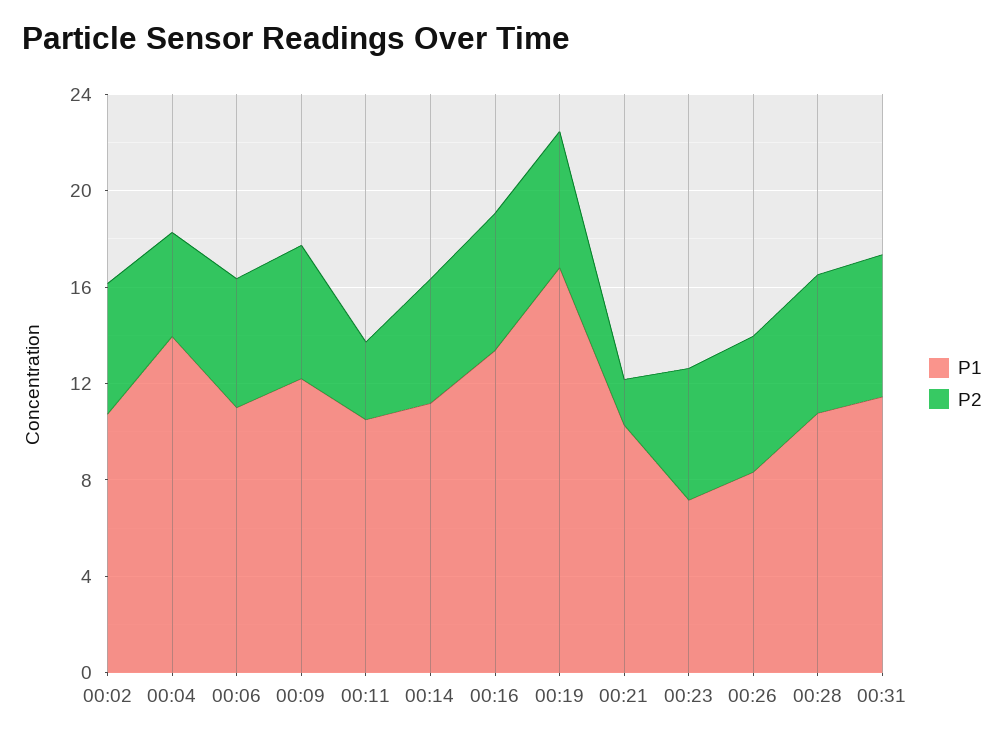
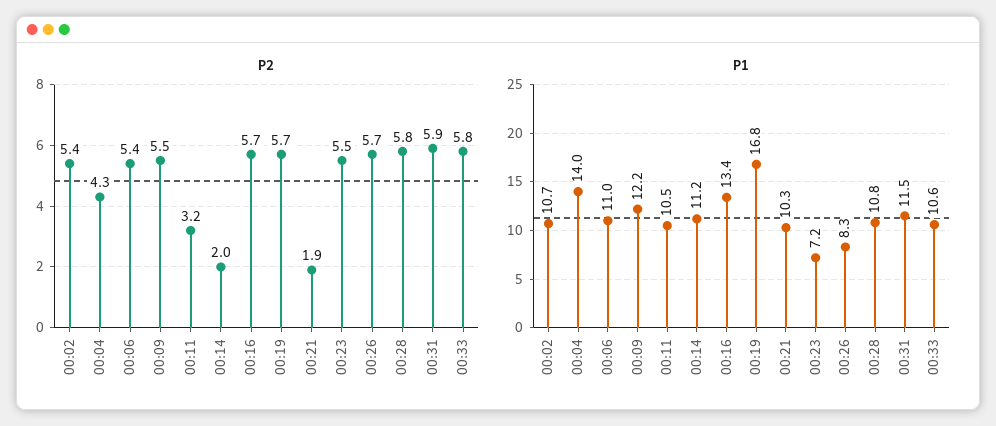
P2, 00:14: 5 -> 2
P2, 00:33: none -> 5.8
P1, 00:33: none -> 10.6

